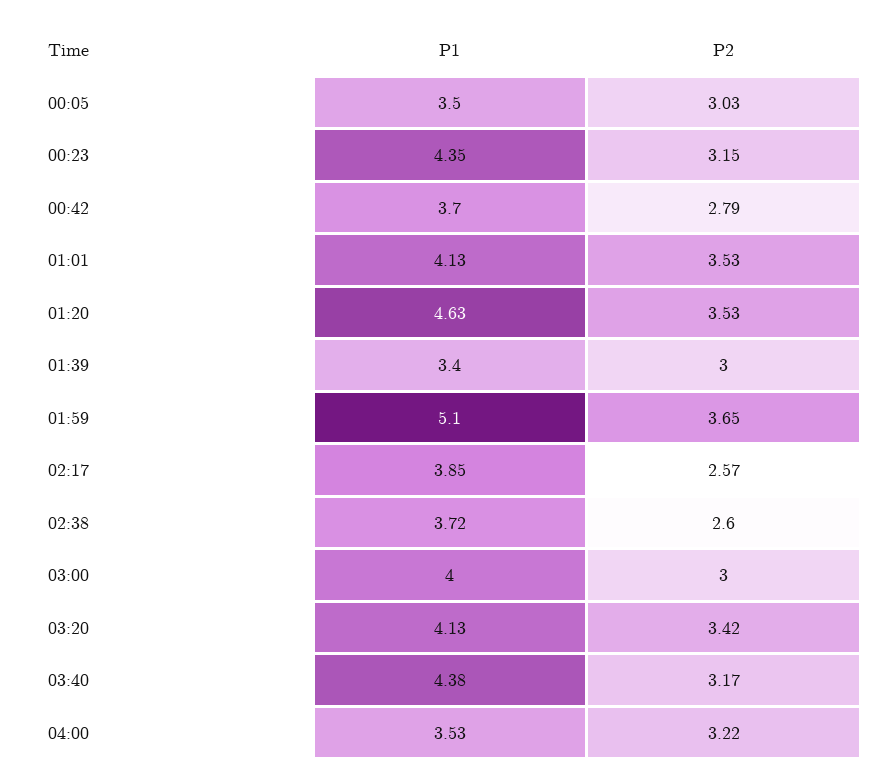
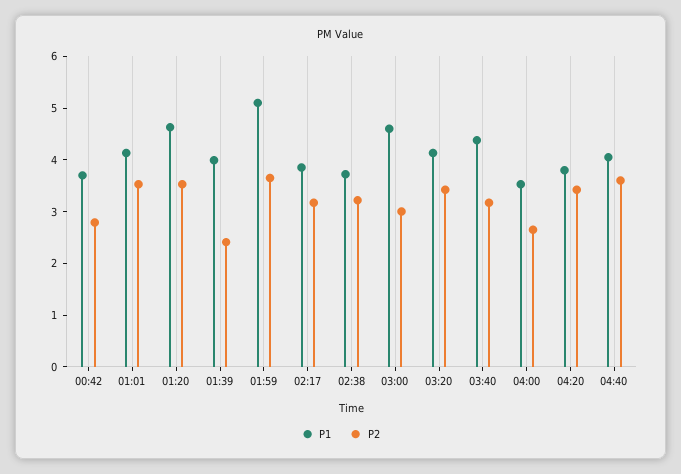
P1, 00:05: 3.5 -> none
P2, 00:05: 3.03 -> none
P1, 00:23: 4.35 -> none
P2, 00:23: 3.15 -> none
P1, 01:39: 3.4 -> 4
P2, 01:39: 3 -> 2.4
P2, 02:17: 2.57 -> 3.2
P2, 02:38: 2.6 -> 3.2
P1, 03:00: 4 -> 4.6
P2, 04:00: 3.22 -> 2.6
P1, 04:20: none -> 3.8
P2, 04:20: none -> 3.4
P1, 04:40: none -> 4
P2, 04:40: none -> 3.6

